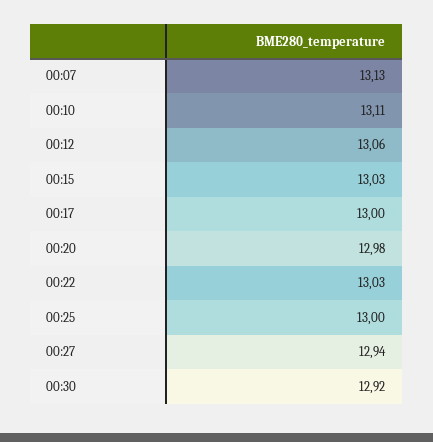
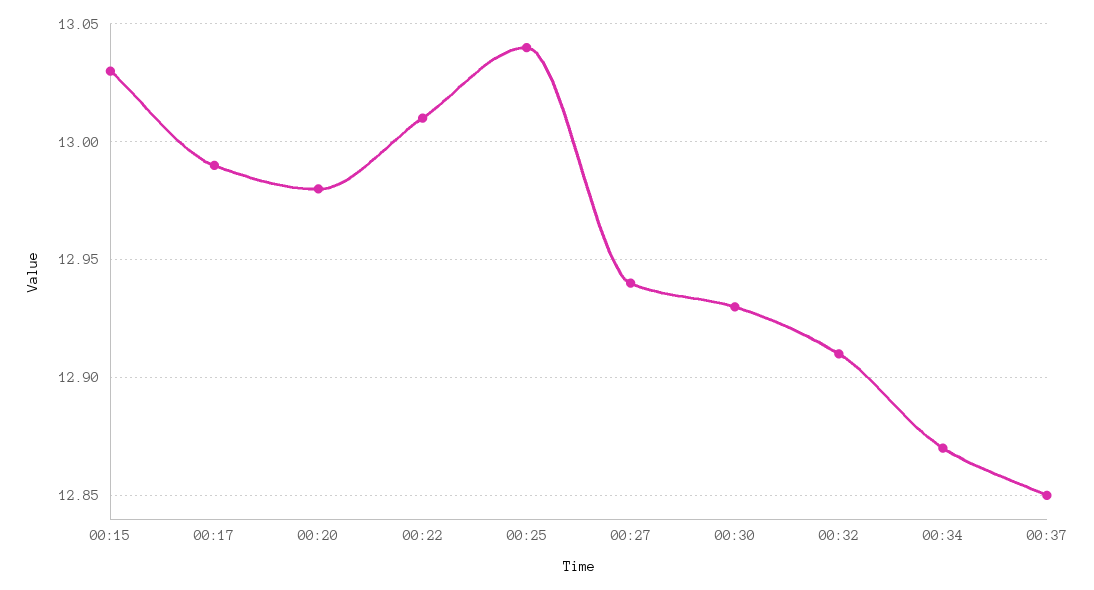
00:07: 13.13 -> none
00:10: 13.11 -> none
00:12: 13.06 -> none
00:17: 13 -> 12.99
00:22: 13.03 -> 13.01
00:25: 13 -> 13.04
00:30: 12.92 -> 12.93
00:32: none -> 12.91
00:34: none -> 12.87
00:37: none -> 12.85

